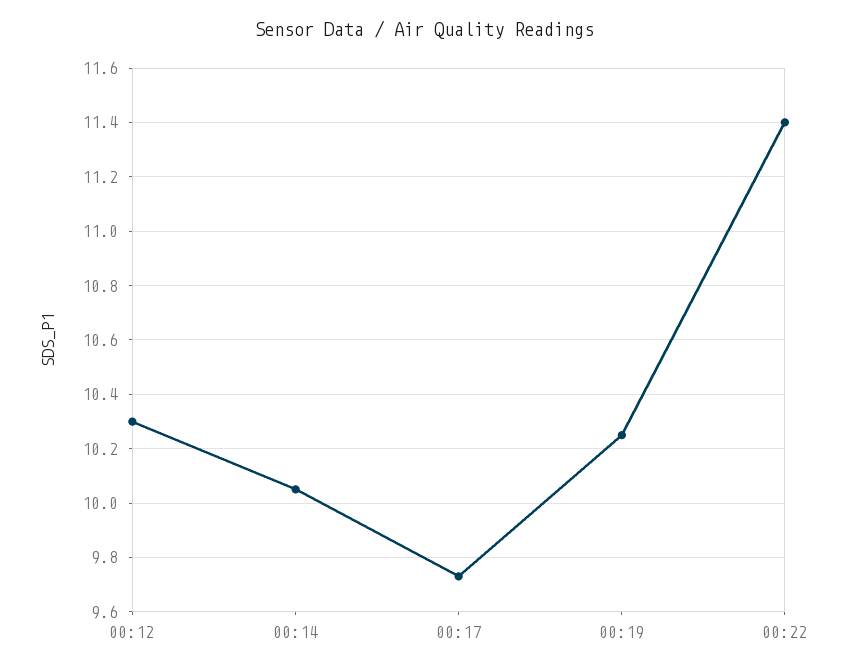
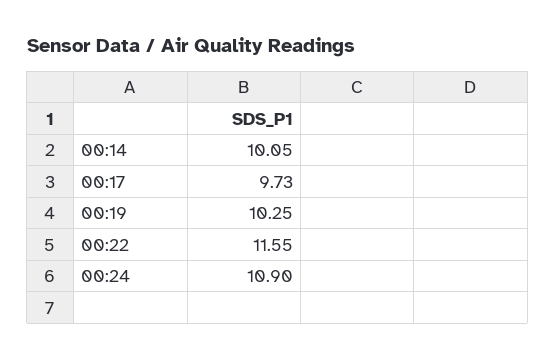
00:12: 10.3 -> none
00:22: 11.4 -> 11.55
00:24: none -> 10.9

